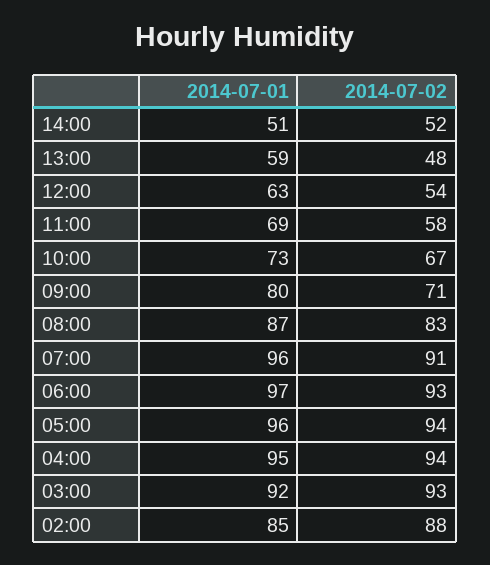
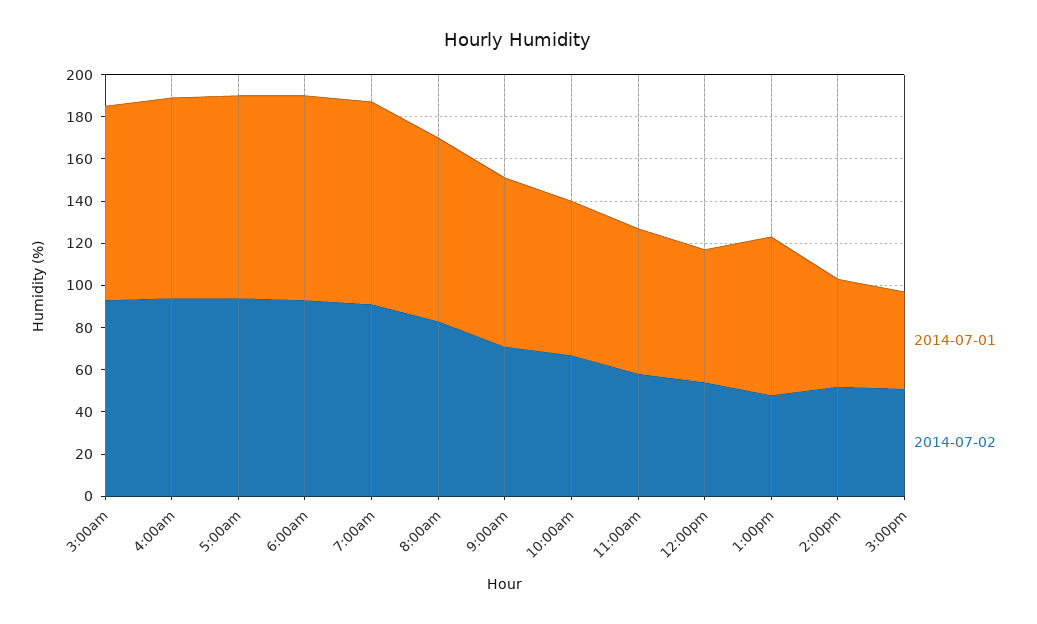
2014-07-01, 13:00: 59 -> 75
2014-07-01, 02:00: 85 -> none
2014-07-02, 02:00: 88 -> none
2014-07-01, 3:00pm: none -> 45
2014-07-02, 3:00pm: none -> 50

